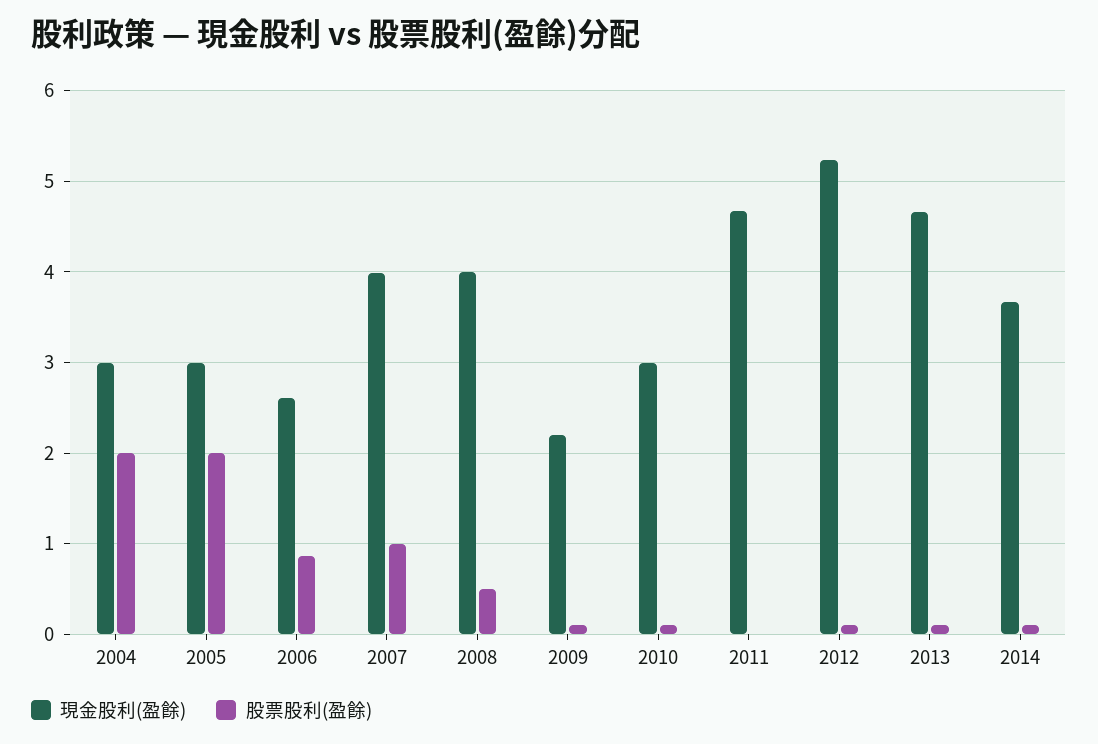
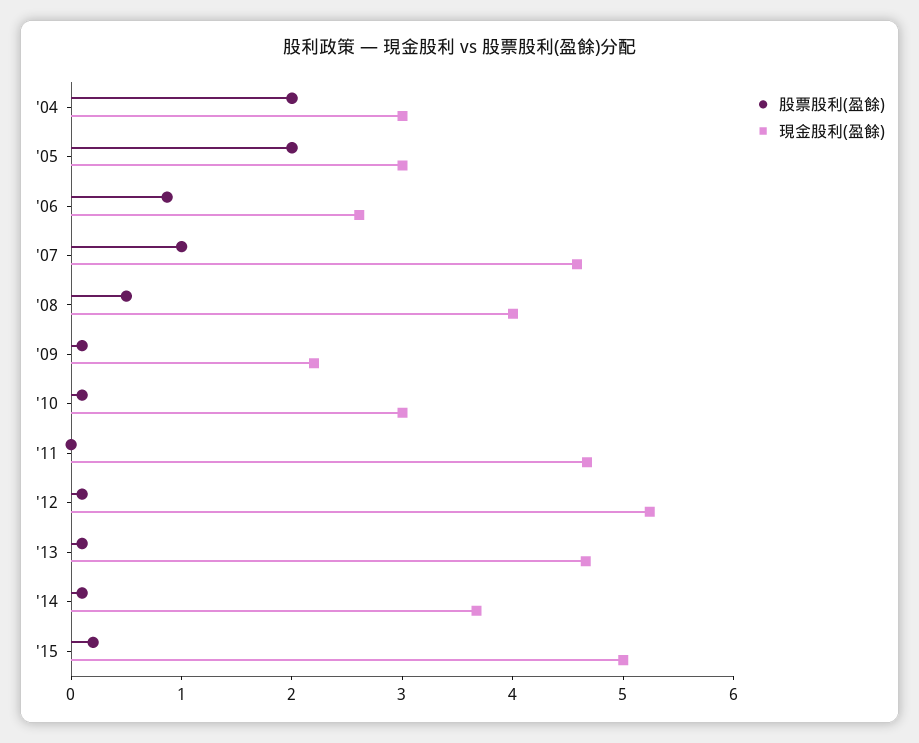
現金股利(盈餘), 2007: 4 -> 4.6
股票股利(盈餘), '15: none -> 0.2
現金股利(盈餘), '15: none -> 5

